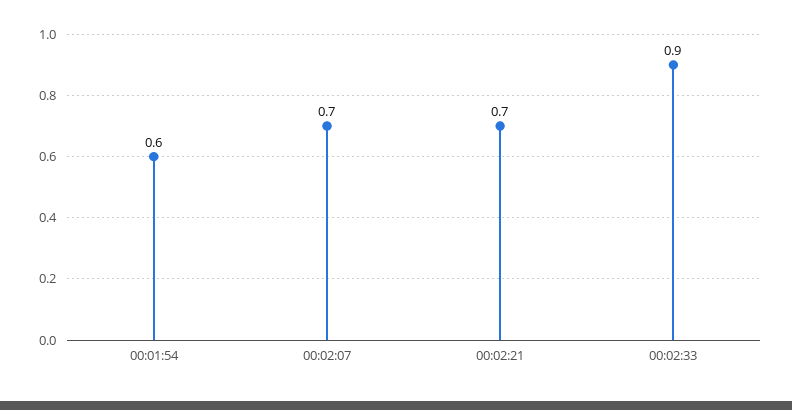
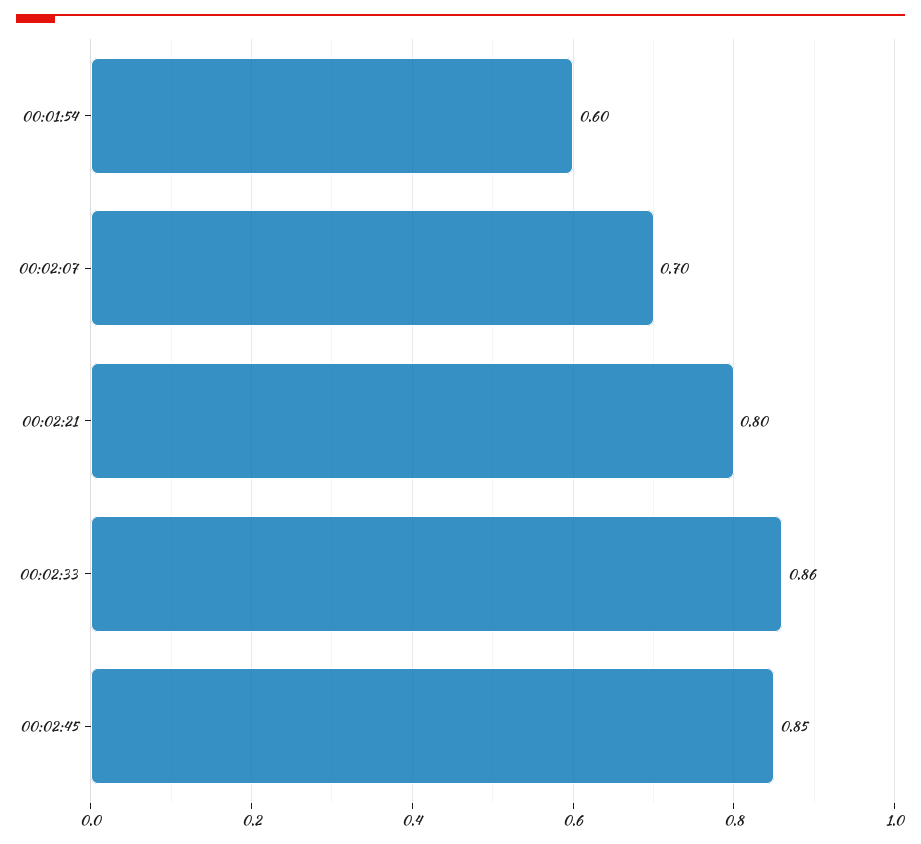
00:02:21: 0.7 -> 0.8
00:02:33: 0.9 -> 0.86
00:02:45: none -> 0.85

